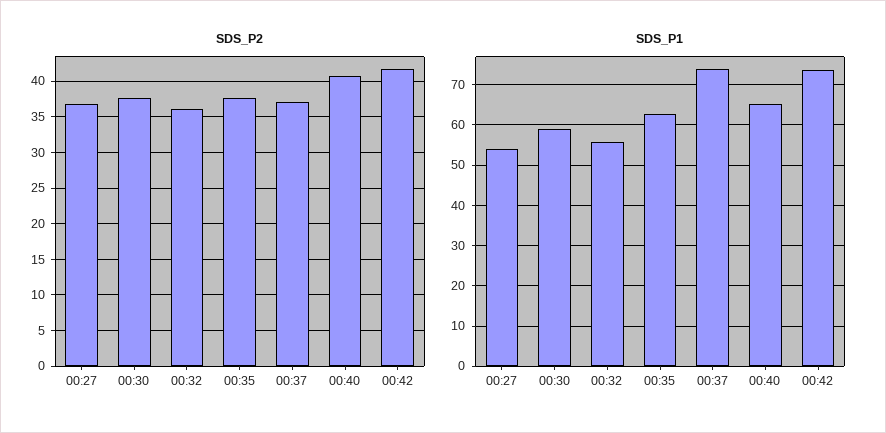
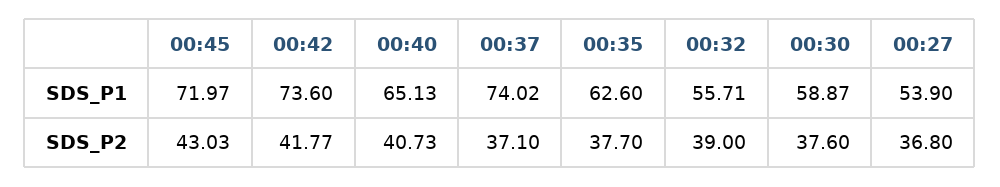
SDS_P2, 00:32: 36 -> 39
SDS_P1, 00:45: none -> 71.97
SDS_P2, 00:45: none -> 43.03

